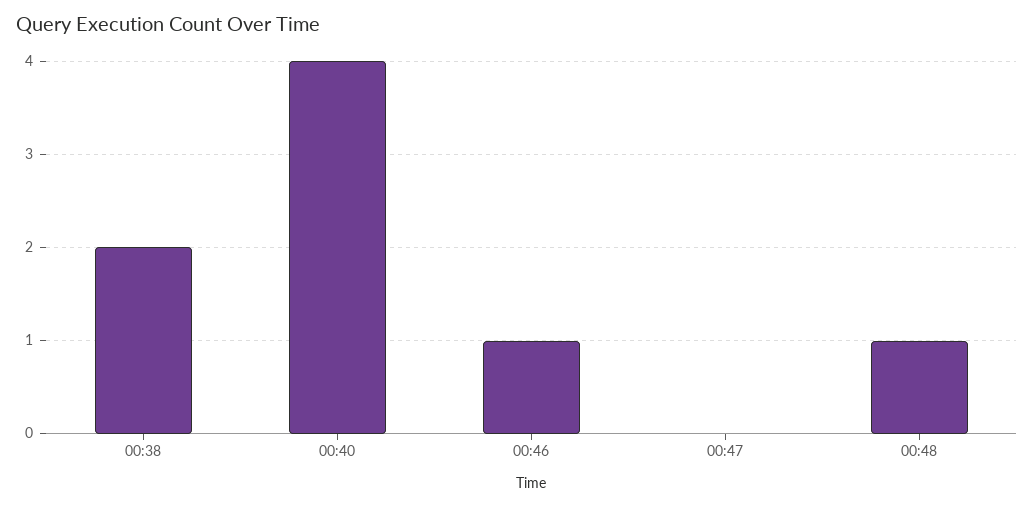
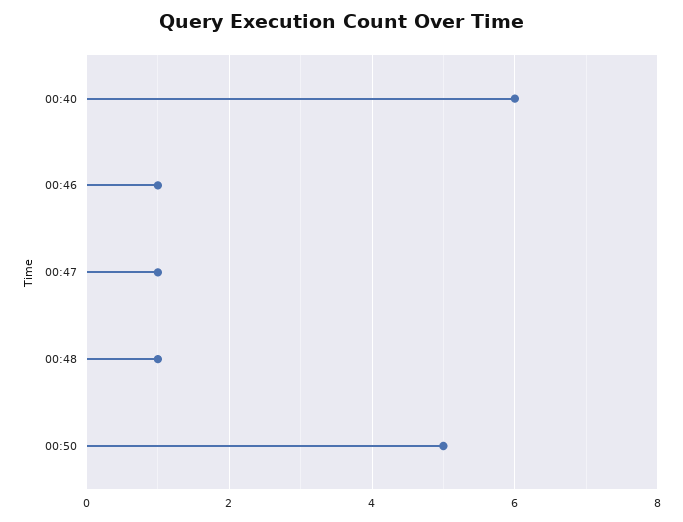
00:38: 2 -> none
00:40: 4 -> 6
00:47: 0 -> 1
00:50: none -> 5

